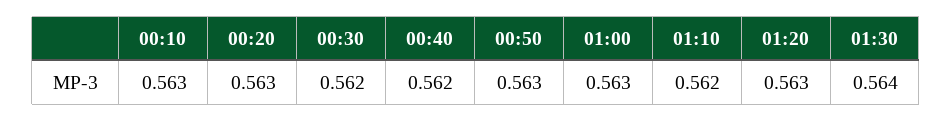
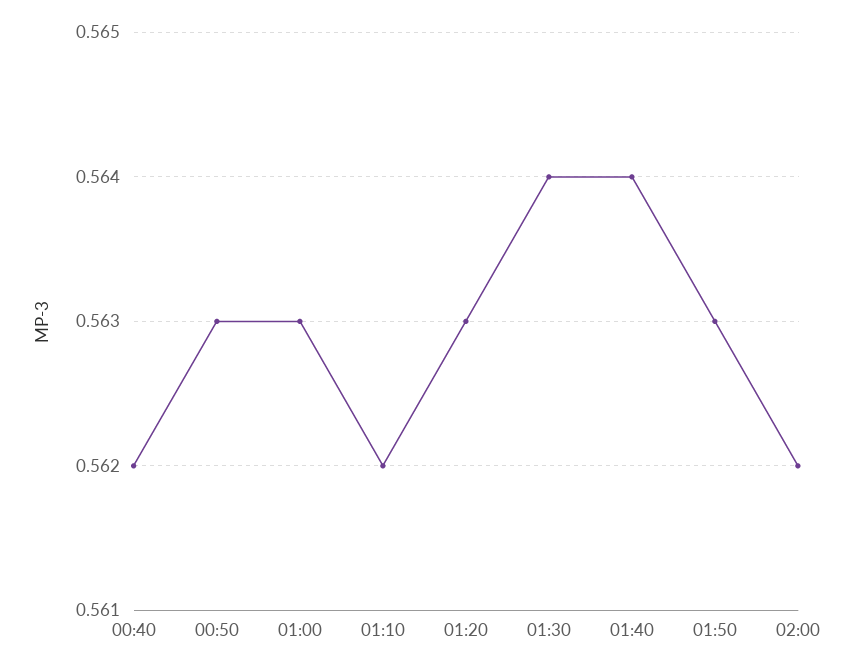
00:10: 0.563 -> none
00:20: 0.563 -> none
00:30: 0.562 -> none
01:40: none -> 0.564
01:50: none -> 0.563
02:00: none -> 0.562

